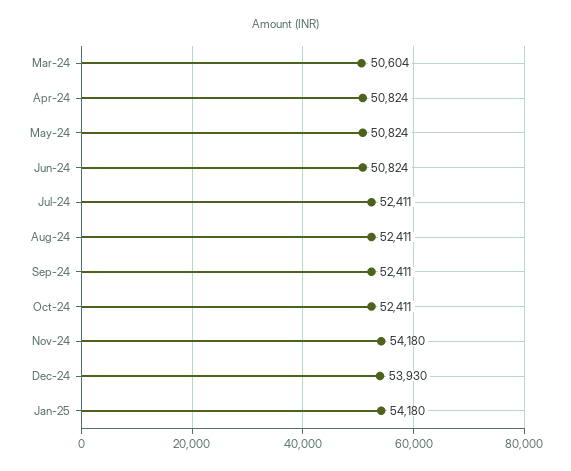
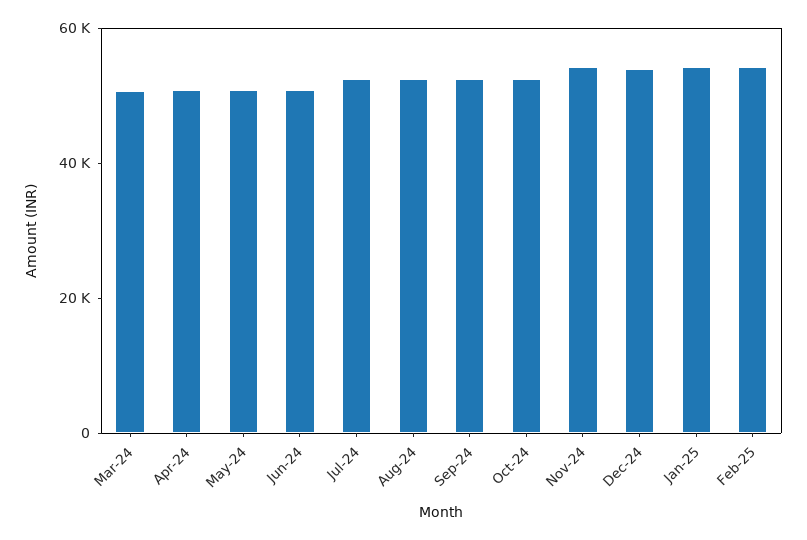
Feb-25: none -> 55000

